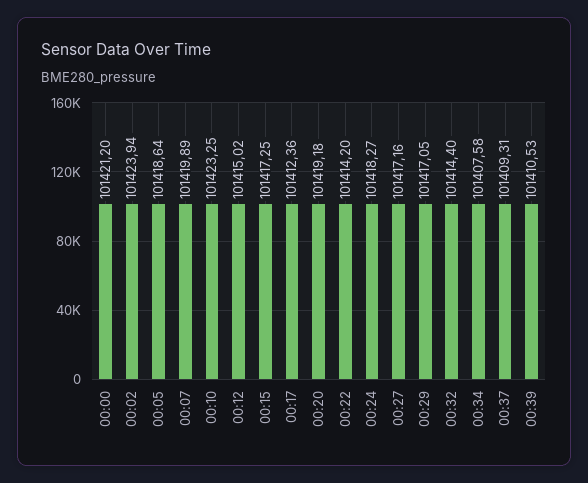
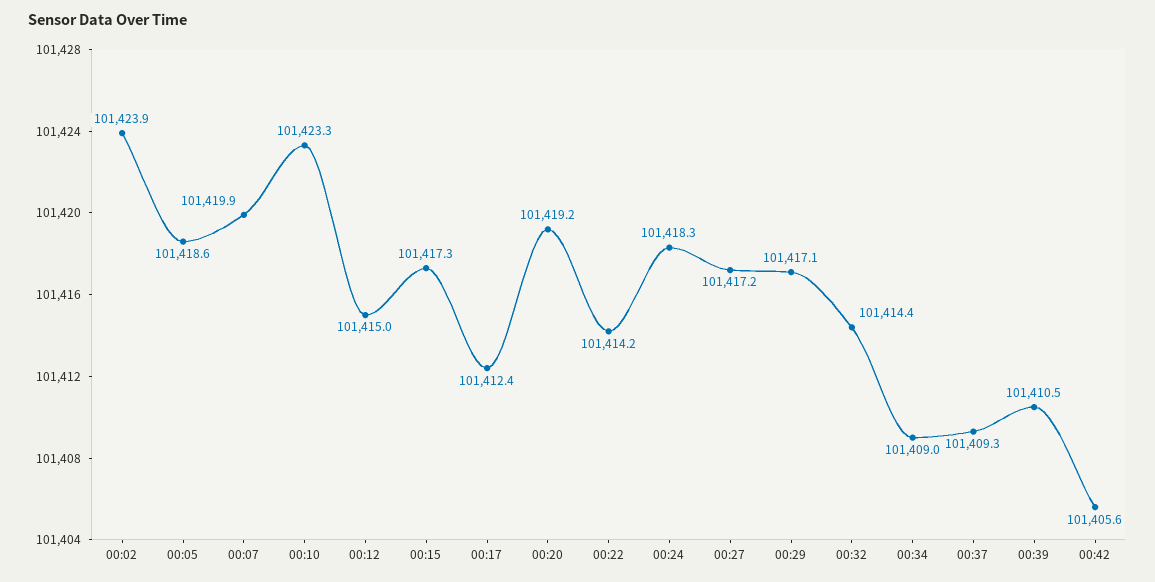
00:00: 101421.2 -> none
00:34: 101407.58 -> 101409
00:42: none -> 101405.6

